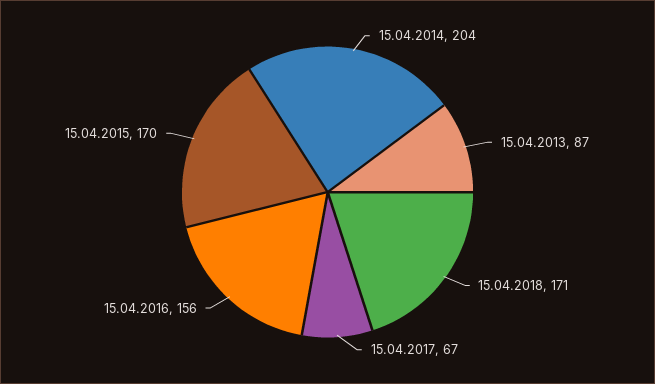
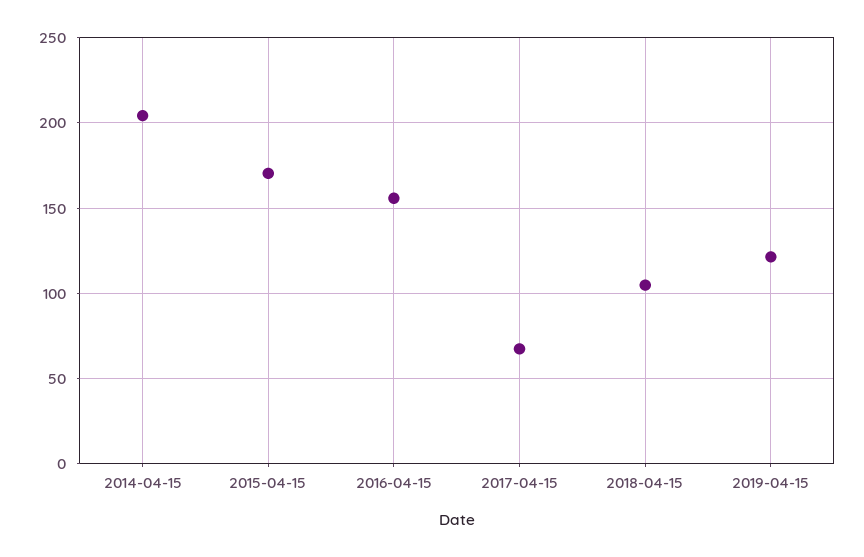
15.04.2013: 87 -> none
15.04.2018: 171 -> 105
2019-04-15: none -> 120

